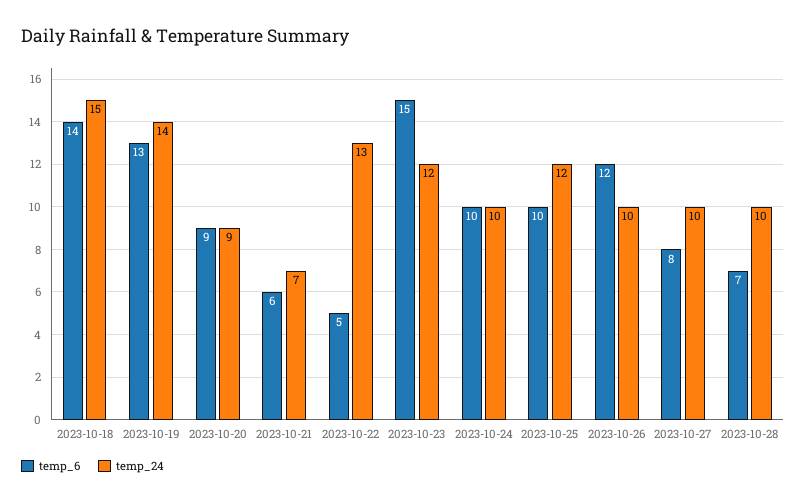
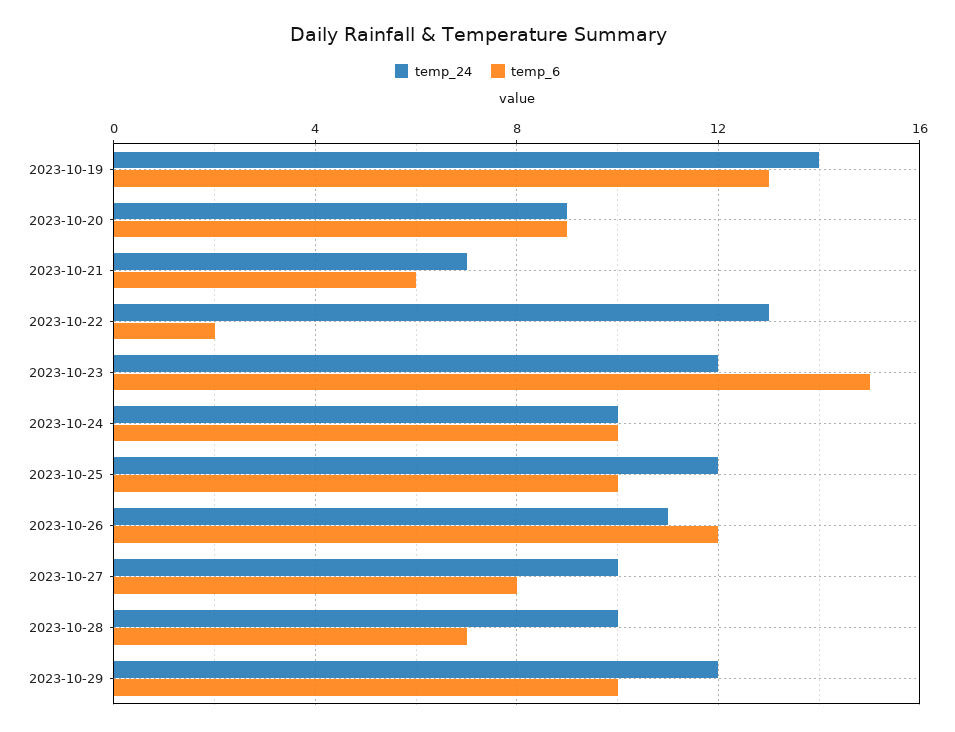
temp_6, 2023-10-18: 14 -> none
temp_24, 2023-10-18: 15 -> none
temp_6, 2023-10-22: 5 -> 2
temp_24, 2023-10-26: 10 -> 11
temp_24, 2023-10-29: none -> 12
temp_6, 2023-10-29: none -> 10

